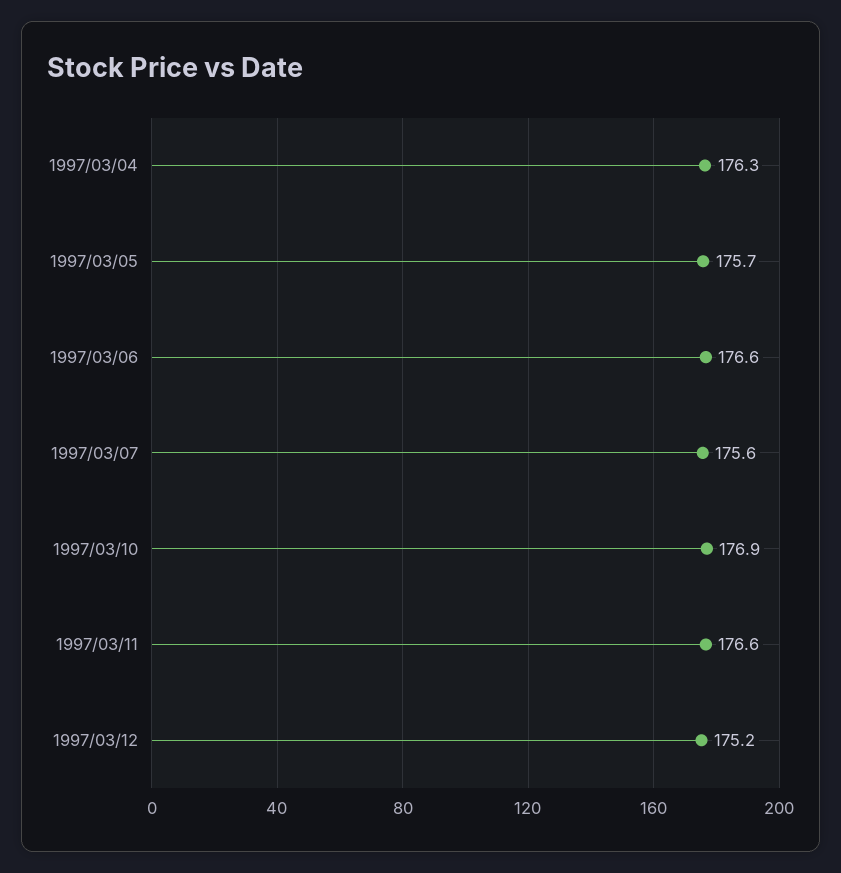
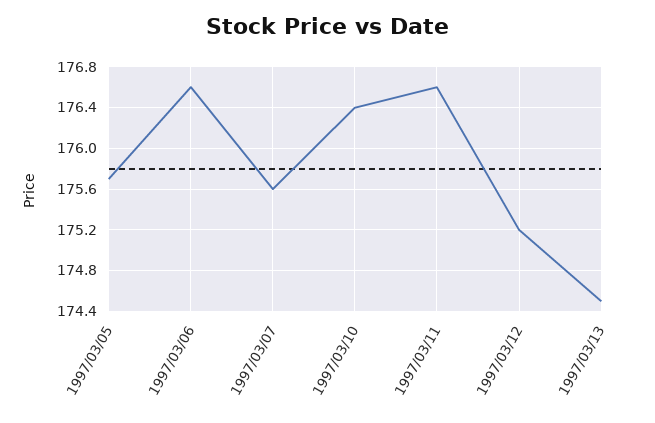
1997/03/04: 176.3 -> none
1997/03/10: 176.9 -> 176.4
1997/03/13: none -> 174.5

